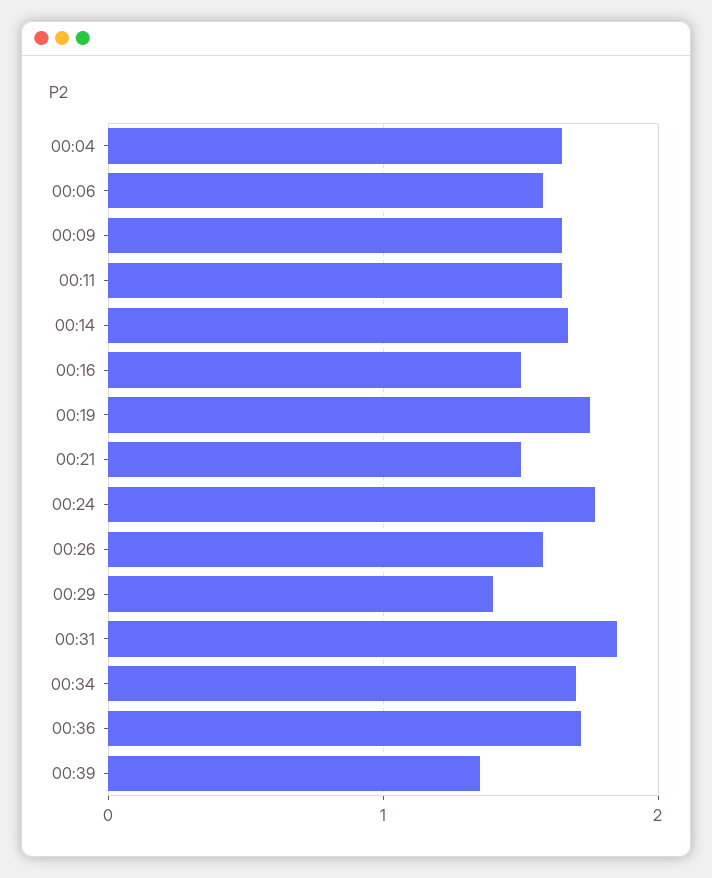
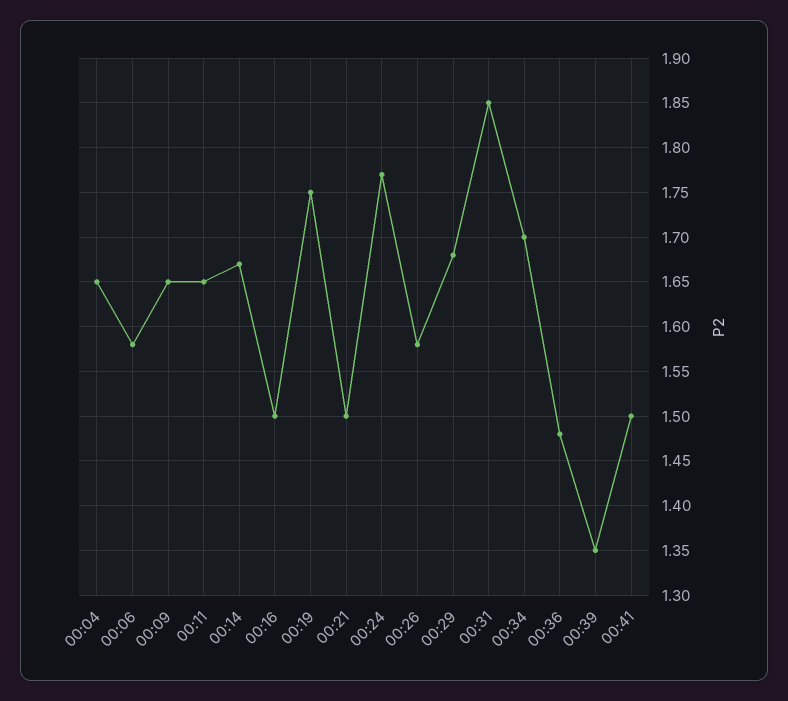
00:29: 1.4 -> 1.68
00:36: 1.7 -> 1.48
00:41: none -> 1.5

